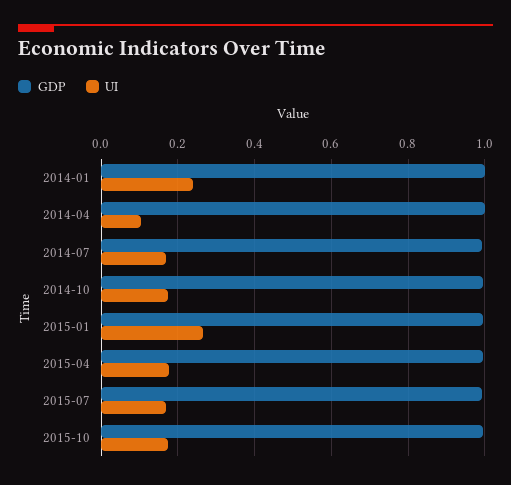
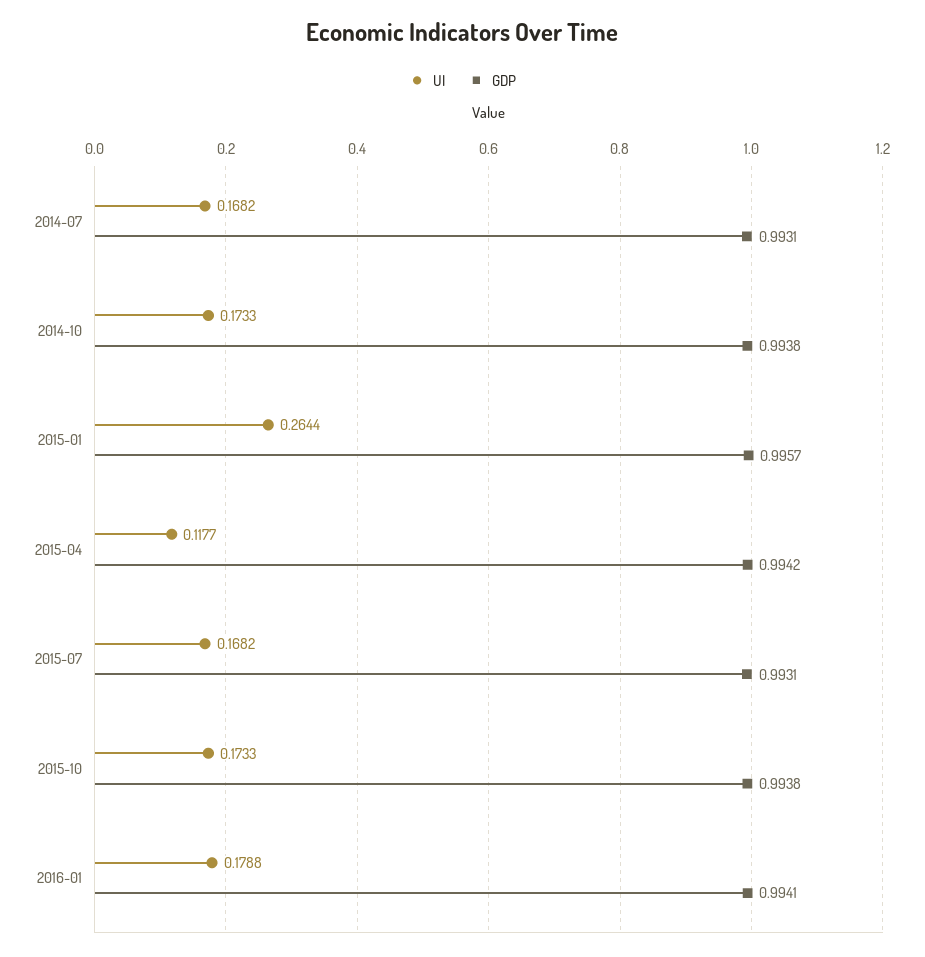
GDP, 2014-01: 1 -> none
UI, 2014-01: 0.24 -> none
GDP, 2014-04: 1 -> none
UI, 2014-04: 0.1 -> none
UI, 2015-04: 0.18 -> 0.1177
UI, 2016-01: none -> 0.1788
GDP, 2016-01: none -> 0.9941

